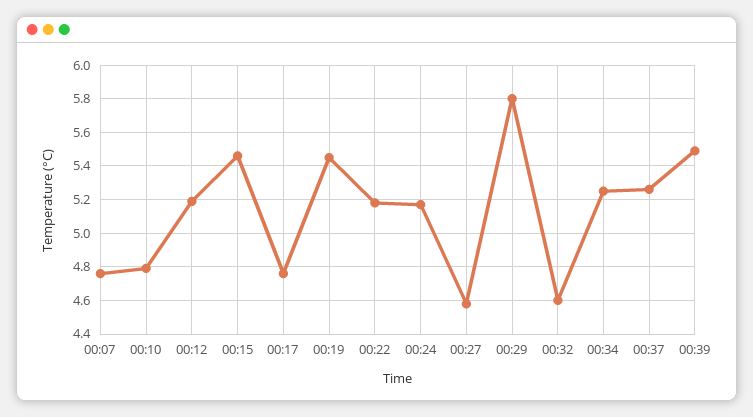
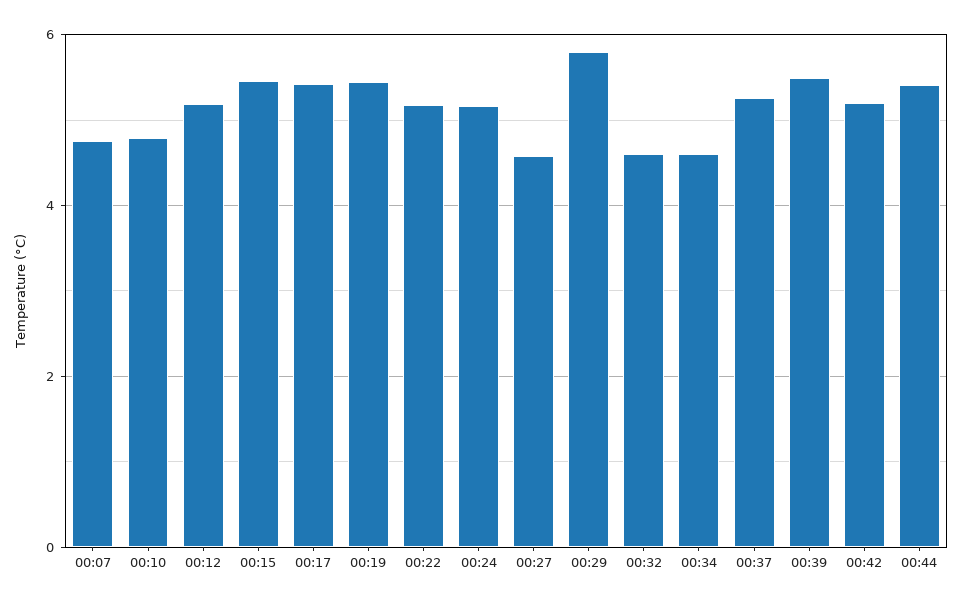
00:17: 4.75 -> 5.4
00:34: 5.25 -> 4.6
00:42: none -> 5.2
00:44: none -> 5.4

